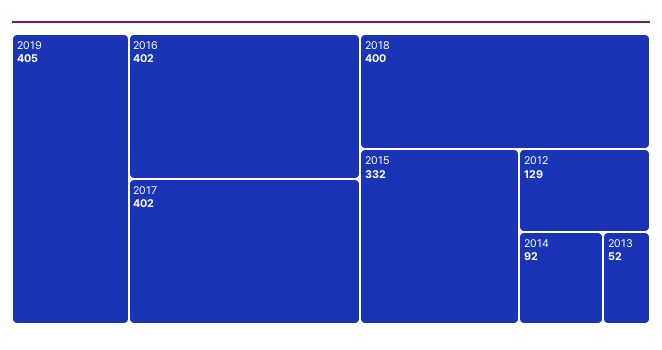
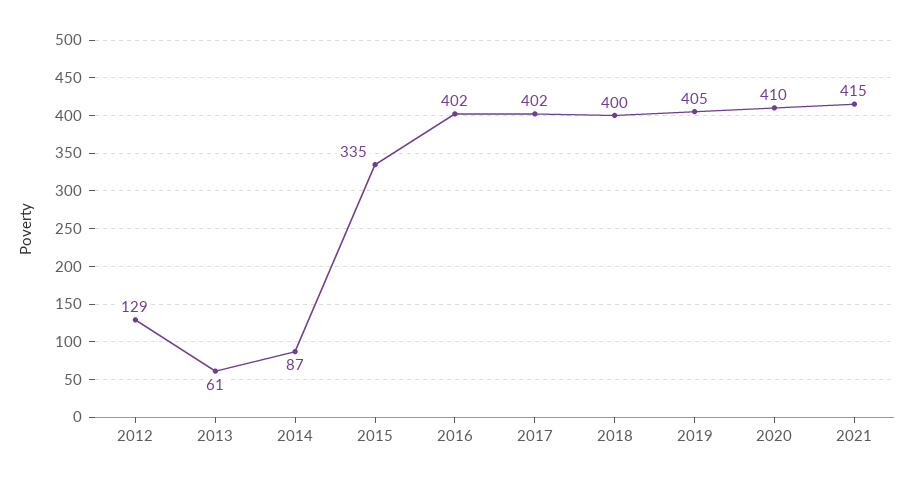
2015: 332 -> 335
2014: 92 -> 87
2013: 52 -> 61
2020: none -> 410
2021: none -> 415

